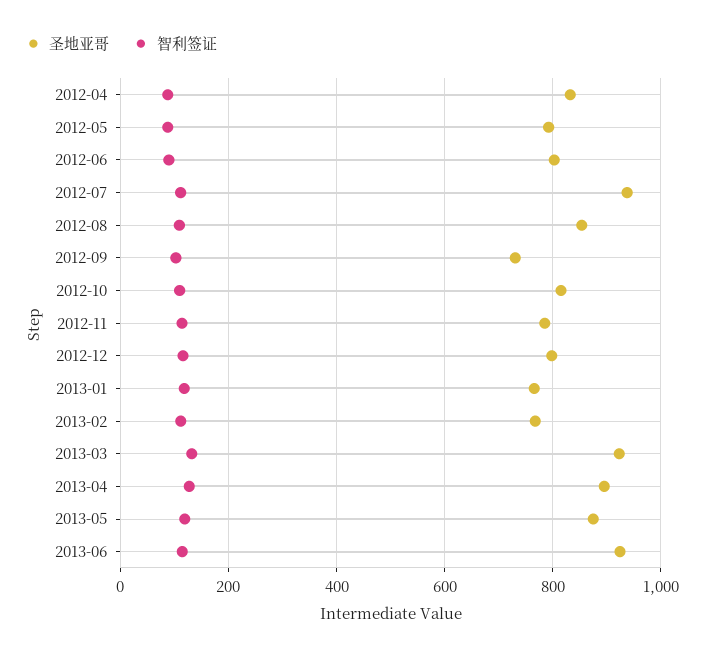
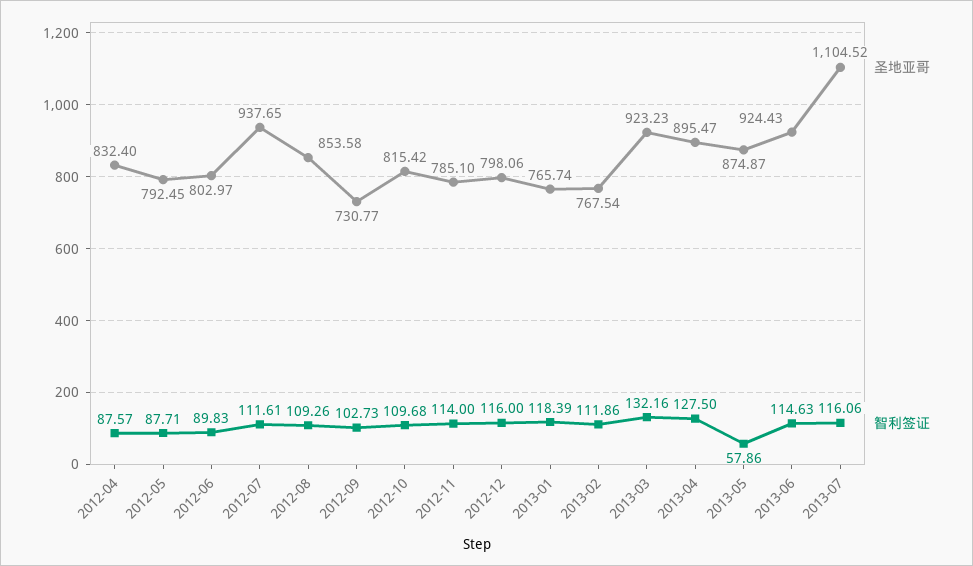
智利签证, 2013-05: 120 -> 57.86
圣地亚哥, 2013-07: none -> 1104.52
智利签证, 2013-07: none -> 116.06

